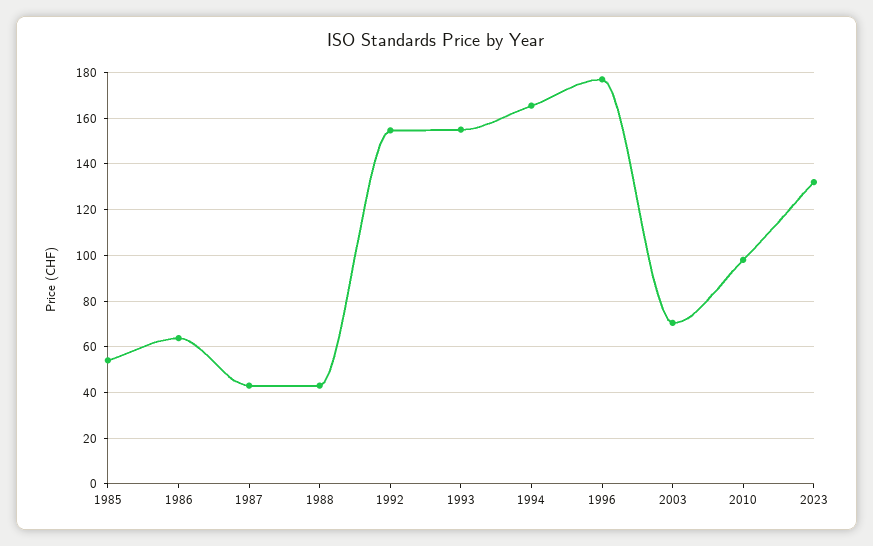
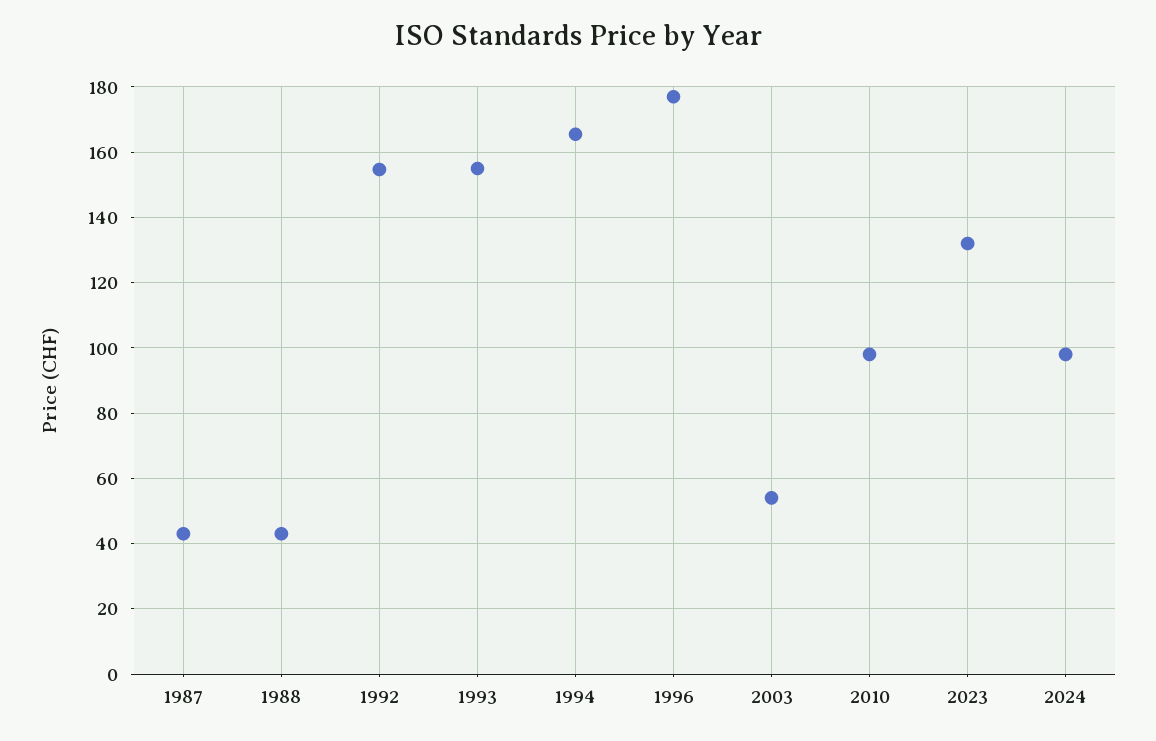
1985: 55 -> none
1986: 65 -> none
2003: 70 -> 54
2024: none -> 98

